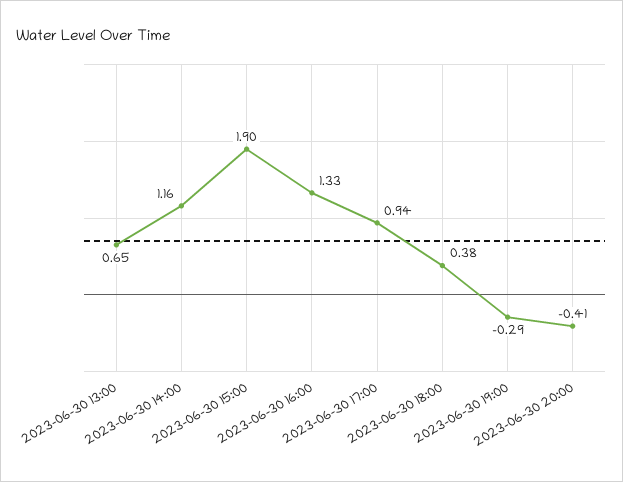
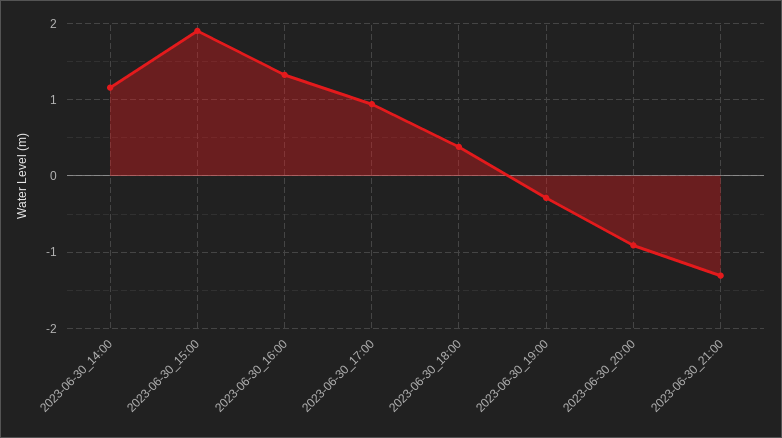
2023-06-30 13:00: 0.65 -> none
2023-06-30 20:00: -0.41 -> -0.9
2023-06-30_21:00: none -> -1.3

